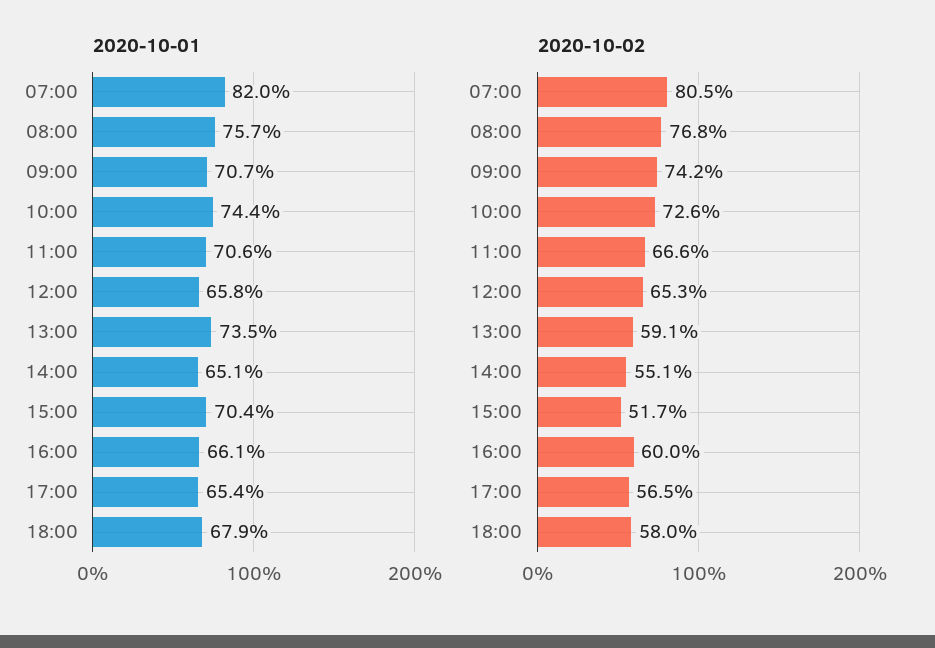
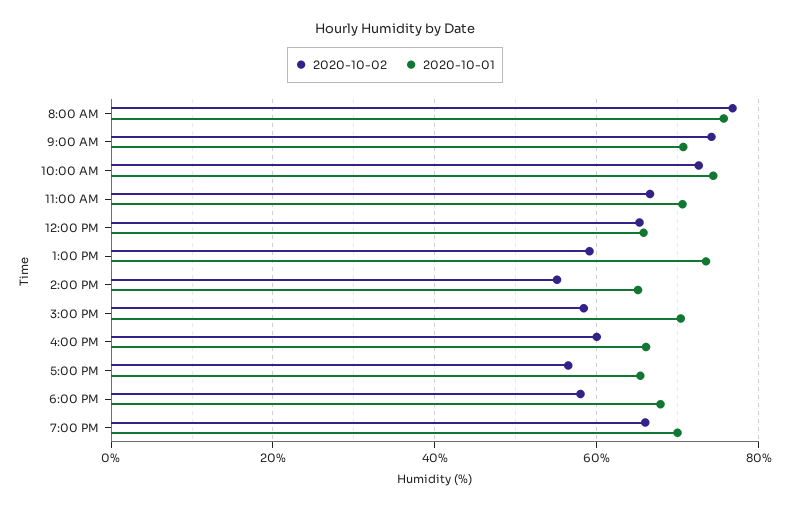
2020-10-01, 07:00: 82 -> none
2020-10-02, 07:00: 80.5 -> none
2020-10-02, 15:00: 51.7 -> 58
2020-10-02, 7:00 PM: none -> 66
2020-10-01, 7:00 PM: none -> 70

